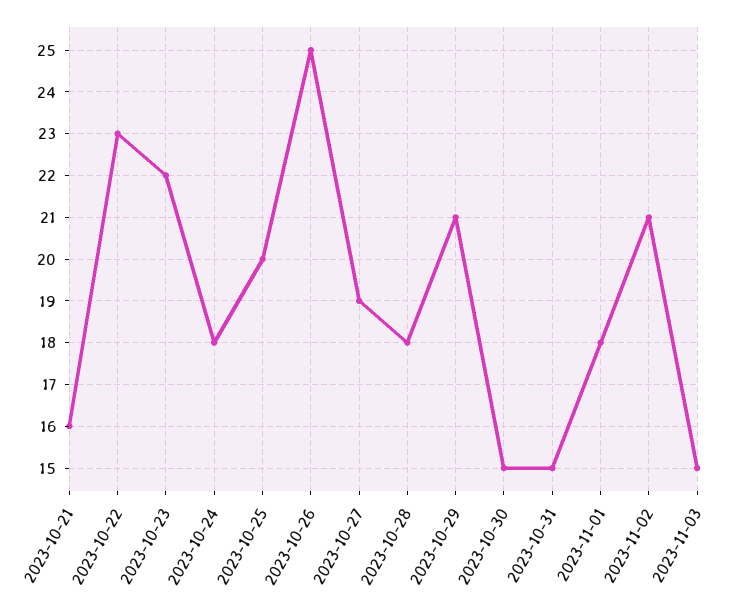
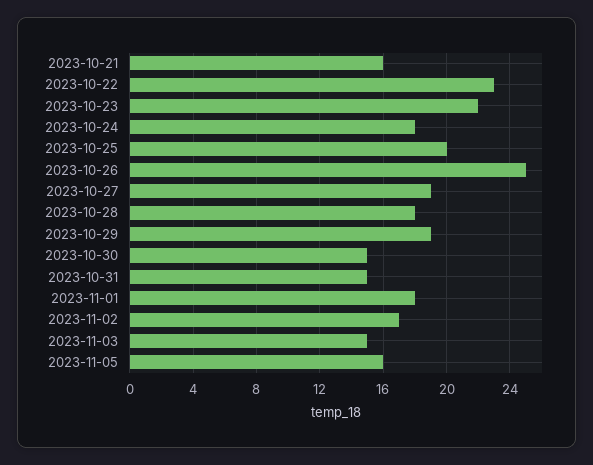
2023-10-29: 21 -> 19
2023-11-02: 21 -> 17
2023-11-05: none -> 16

